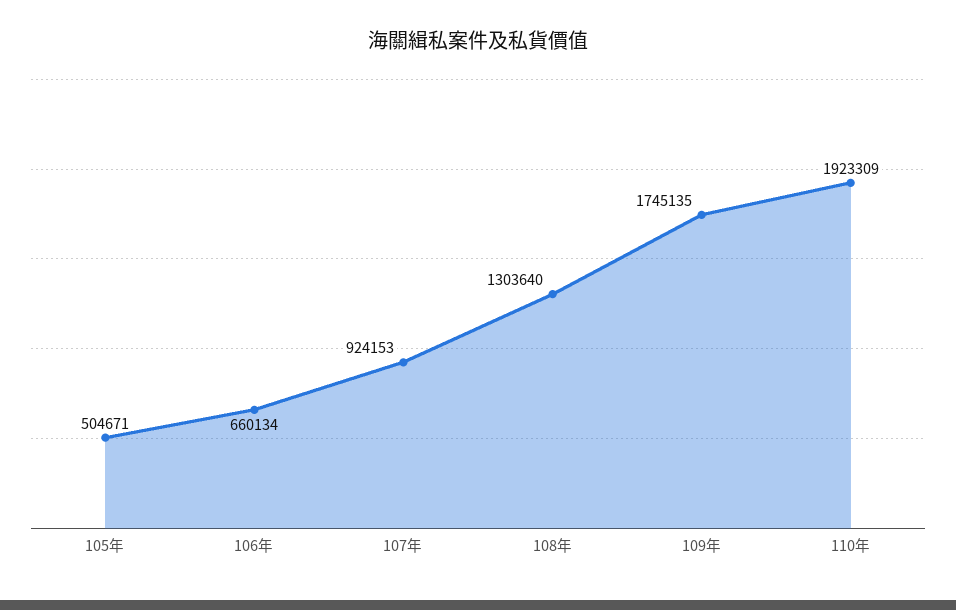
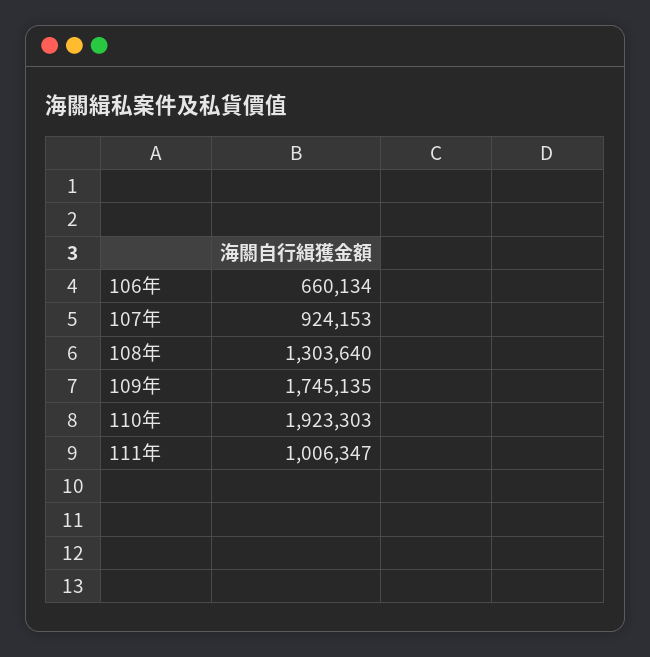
105年: 504671 -> none
110年: 1923309 -> 1923303
111年: none -> 1006347

